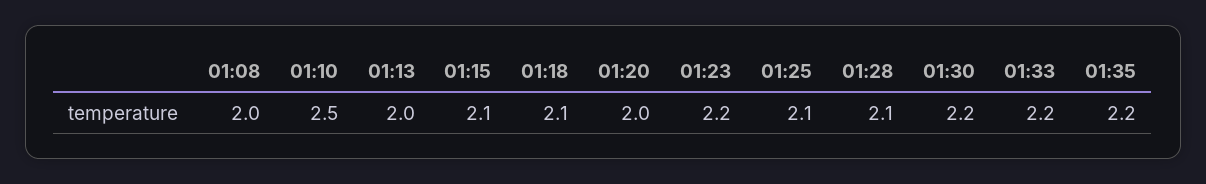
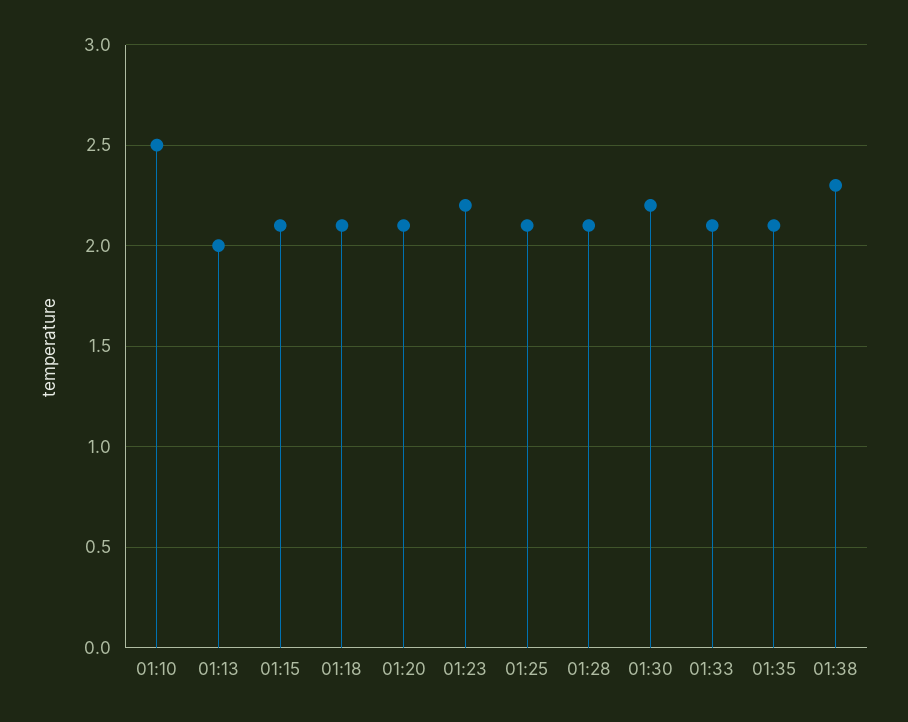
01:08: 2 -> none
01:20: 2 -> 2.1
01:33: 2.2 -> 2.1
01:35: 2.2 -> 2.1
01:38: none -> 2.3

